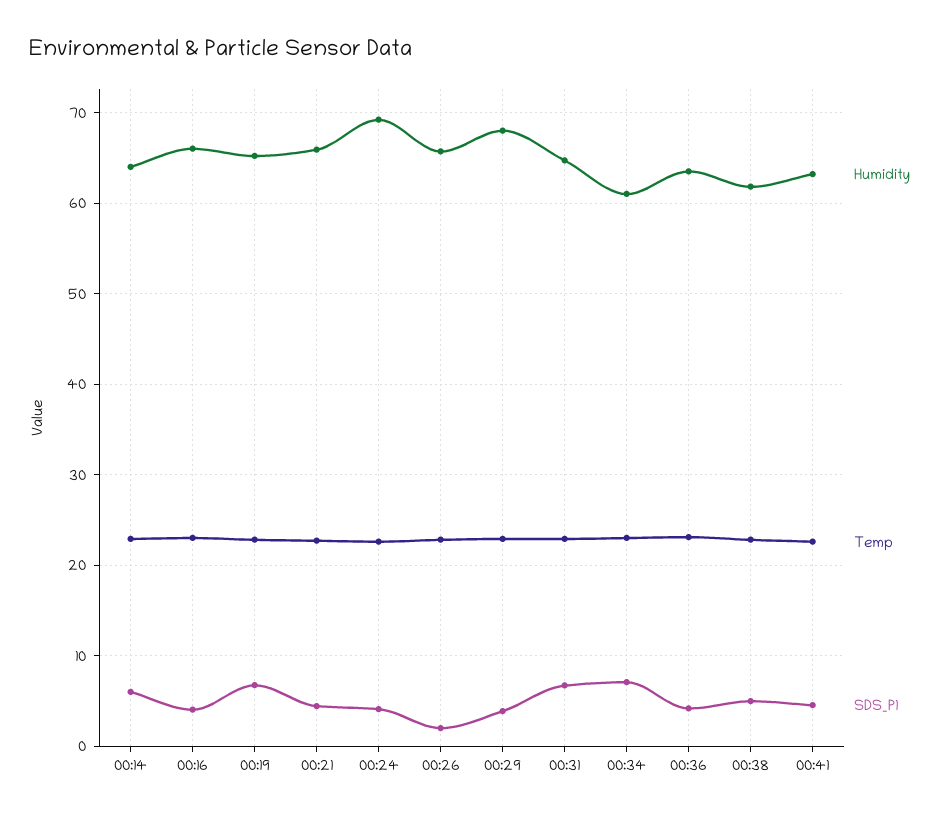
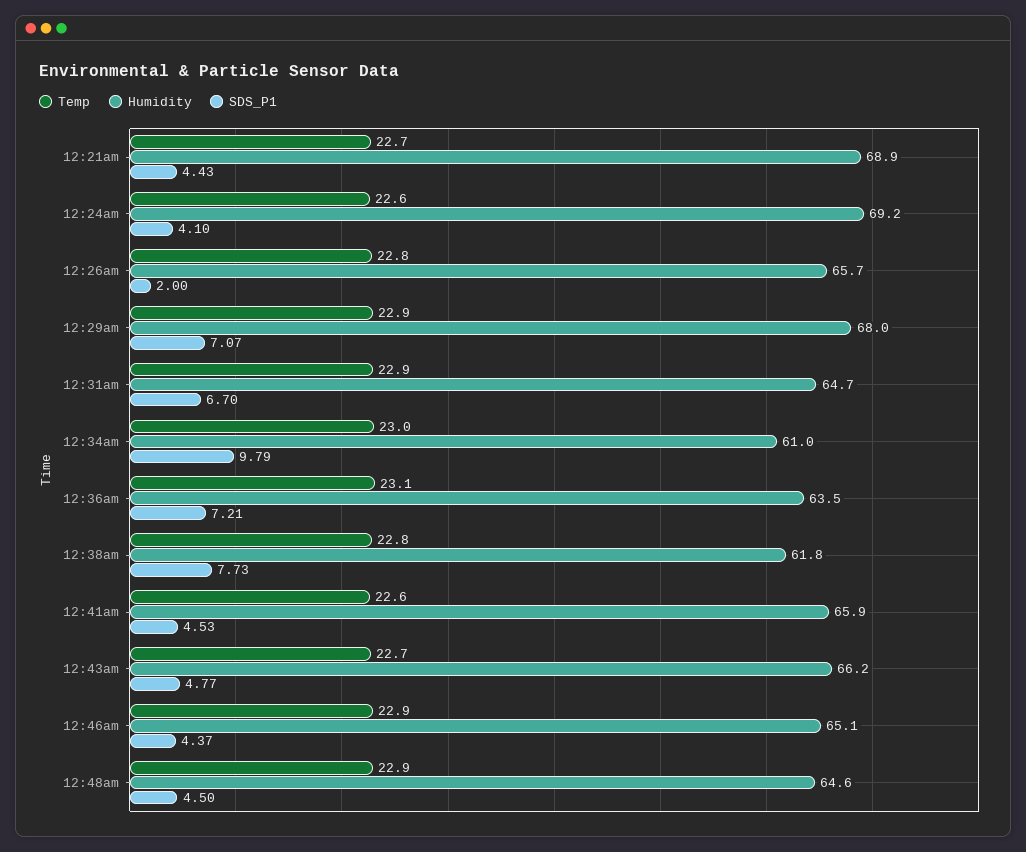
Humidity, 00:14: 64 -> none
Temp, 00:14: 23 -> none
SDS_P1, 00:14: 6 -> none
Humidity, 00:16: 66 -> none
Temp, 00:16: 23 -> none
SDS_P1, 00:16: 4 -> none
Humidity, 00:19: 65 -> none
Temp, 00:19: 23 -> none
SDS_P1, 00:19: 7 -> none
Humidity, 00:21: 66 -> 68.9
SDS_P1, 00:29: 4 -> 7.07
SDS_P1, 00:34: 7 -> 9.79
SDS_P1, 00:36: 4 -> 7.21
SDS_P1, 00:38: 5 -> 7.73
Humidity, 00:41: 63 -> 65.9
Temp, 12:43am: none -> 22.7
Humidity, 12:43am: none -> 66.2
SDS_P1, 12:43am: none -> 4.77
Temp, 12:46am: none -> 22.9
Humidity, 12:46am: none -> 65.1
SDS_P1, 12:46am: none -> 4.37
Temp, 12:48am: none -> 22.9
Humidity, 12:48am: none -> 64.6
SDS_P1, 12:48am: none -> 4.5

